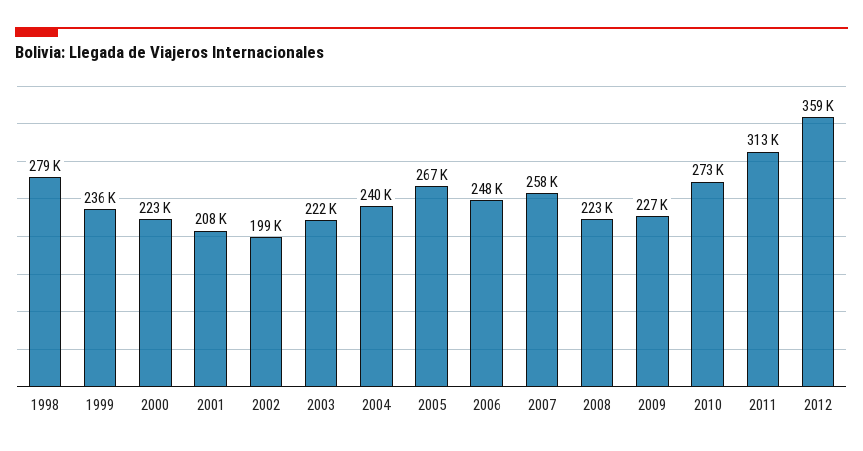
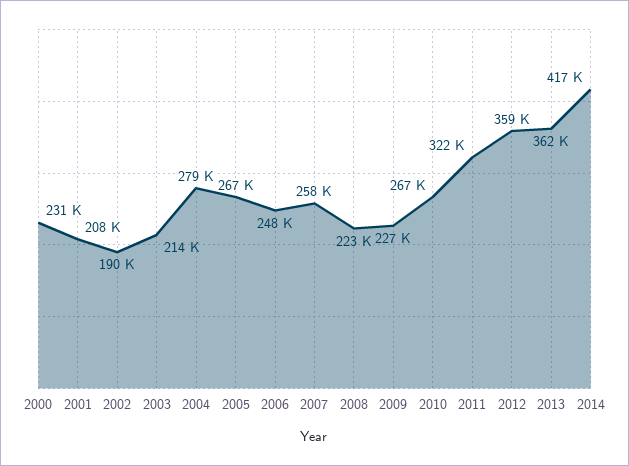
1998: 279000 -> none
1999: 236000 -> none
2000: 223000 -> 231000
2002: 199000 -> 190000
2003: 222000 -> 214000
2004: 240000 -> 279000
2010: 273000 -> 267000
2011: 313000 -> 322000
2013: none -> 362000
2014: none -> 417000

